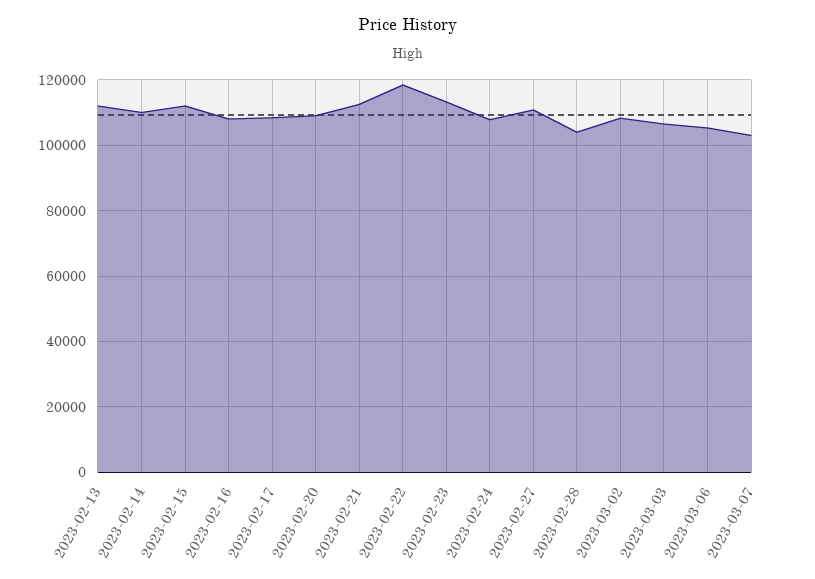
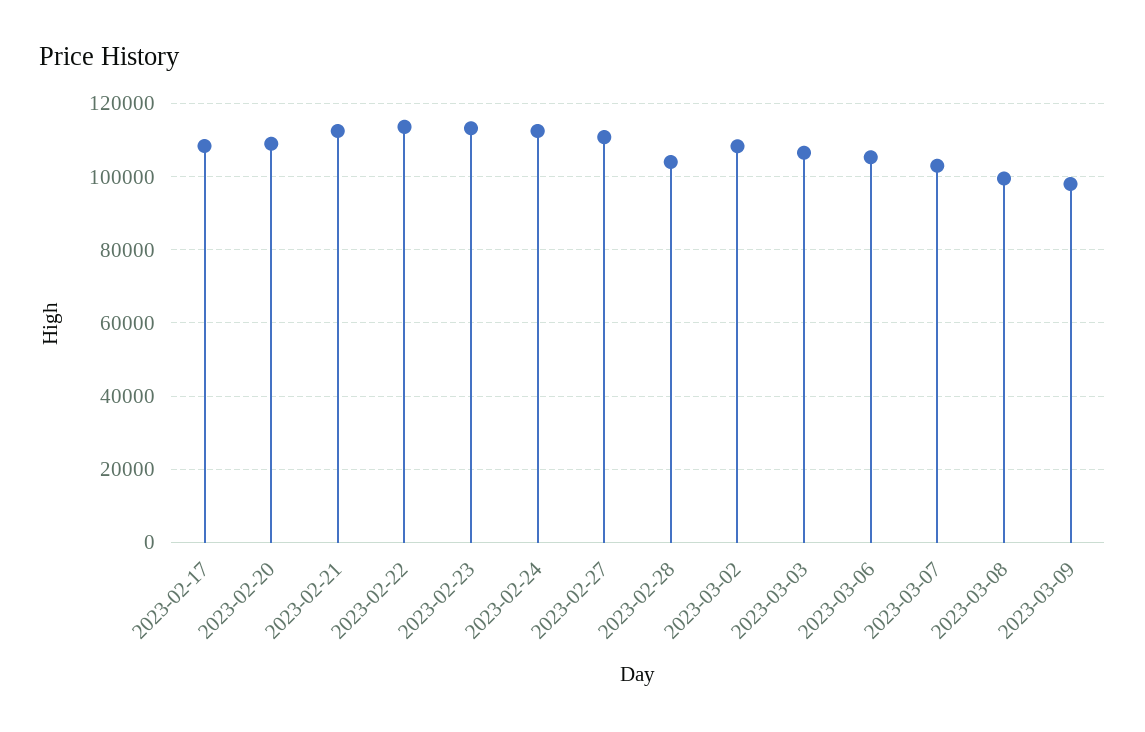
2023-02-13: 112000 -> none
2023-02-14: 110000 -> none
2023-02-15: 112000 -> none
2023-02-16: 108000 -> none
2023-02-22: 118000 -> 114000
2023-02-24: 108000 -> 112000
2023-03-08: none -> 100000
2023-03-09: none -> 98000

